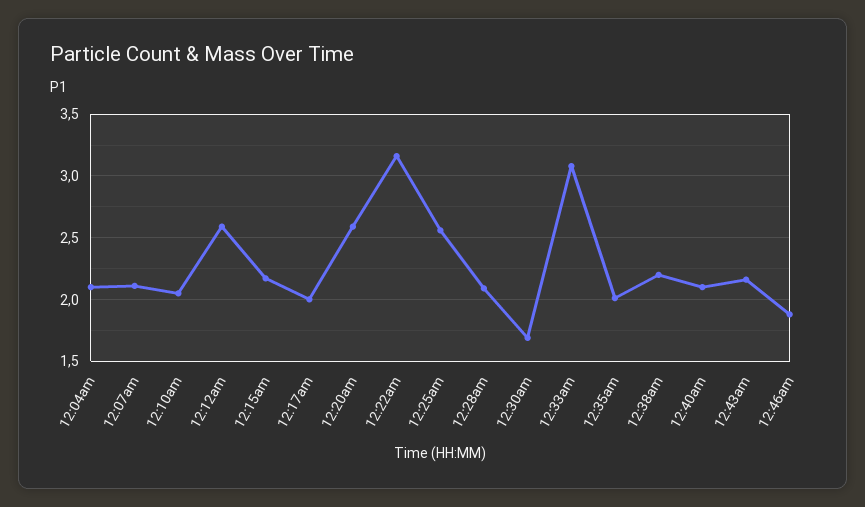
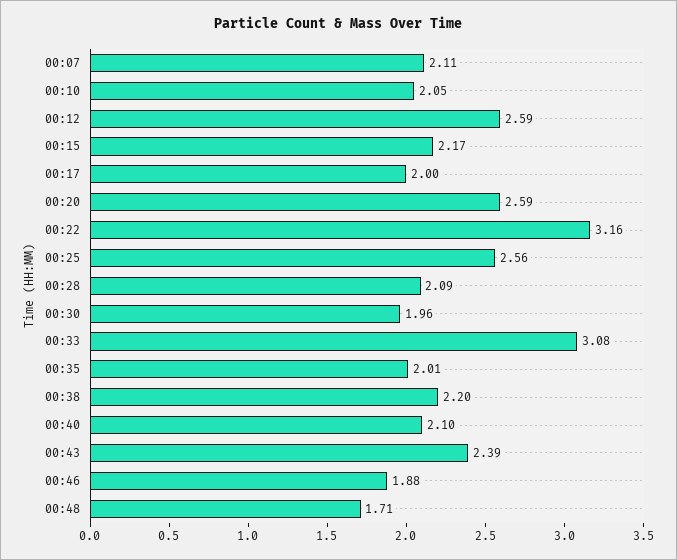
12:04am: 2.1 -> none
12:30am: 1.7 -> 1.96
12:43am: 2.15 -> 2.39
00:48: none -> 1.71

